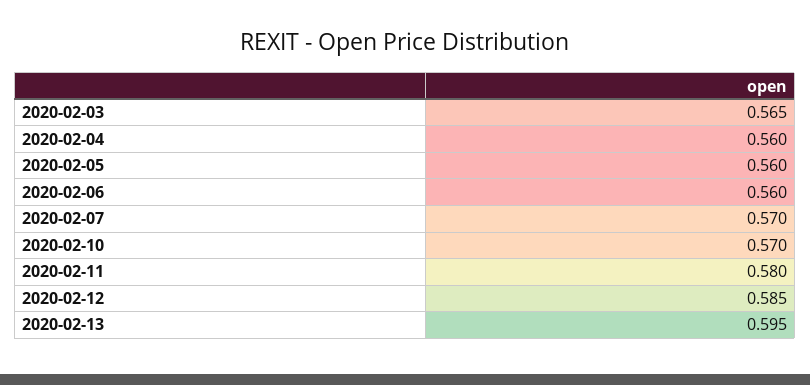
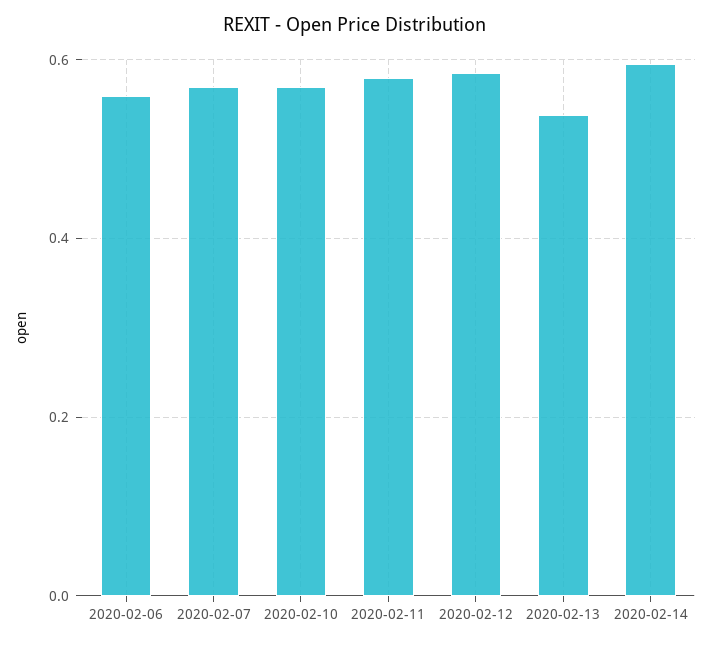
2020-02-03: 0.565 -> none
2020-02-04: 0.56 -> none
2020-02-05: 0.56 -> none
2020-02-13: 0.595 -> 0.54
2020-02-14: none -> 0.6

